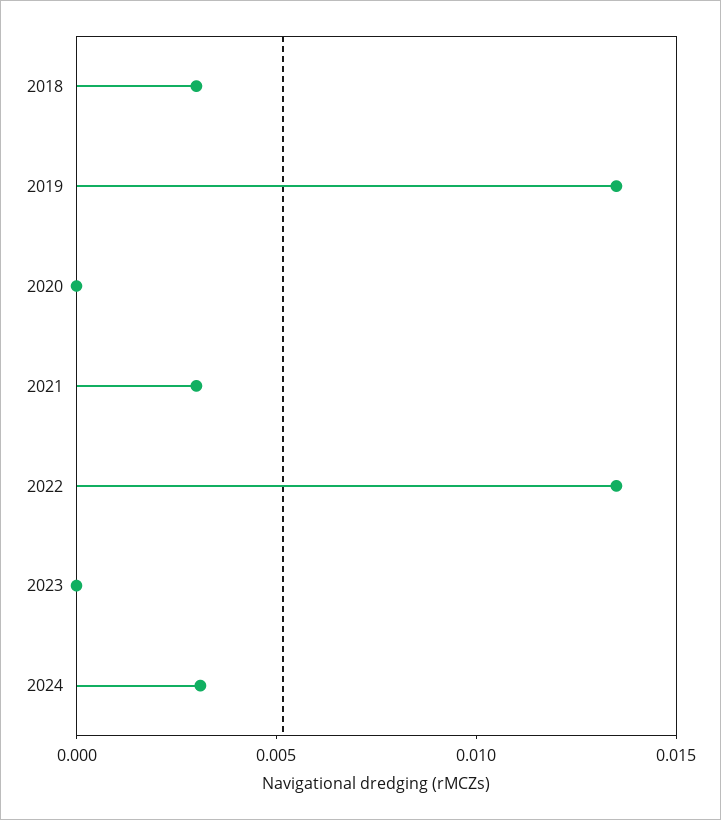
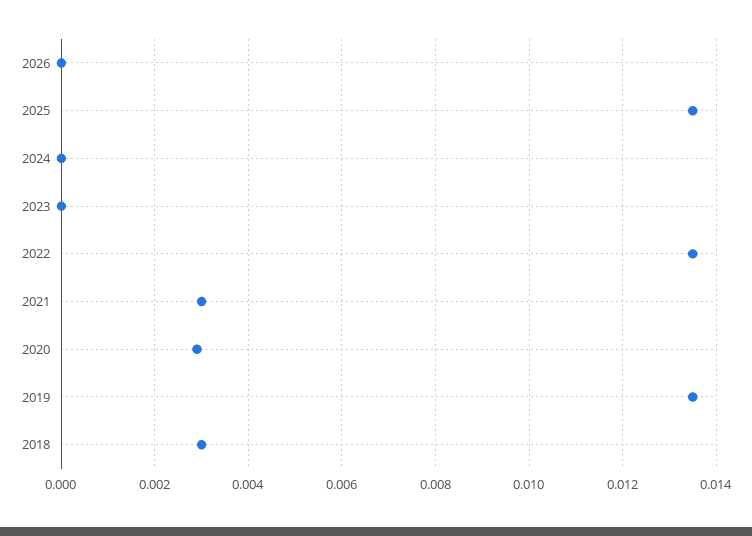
2020: 0 -> 0.003
2024: 0.003 -> 0
2026: none -> 0
2025: none -> 0.0135

